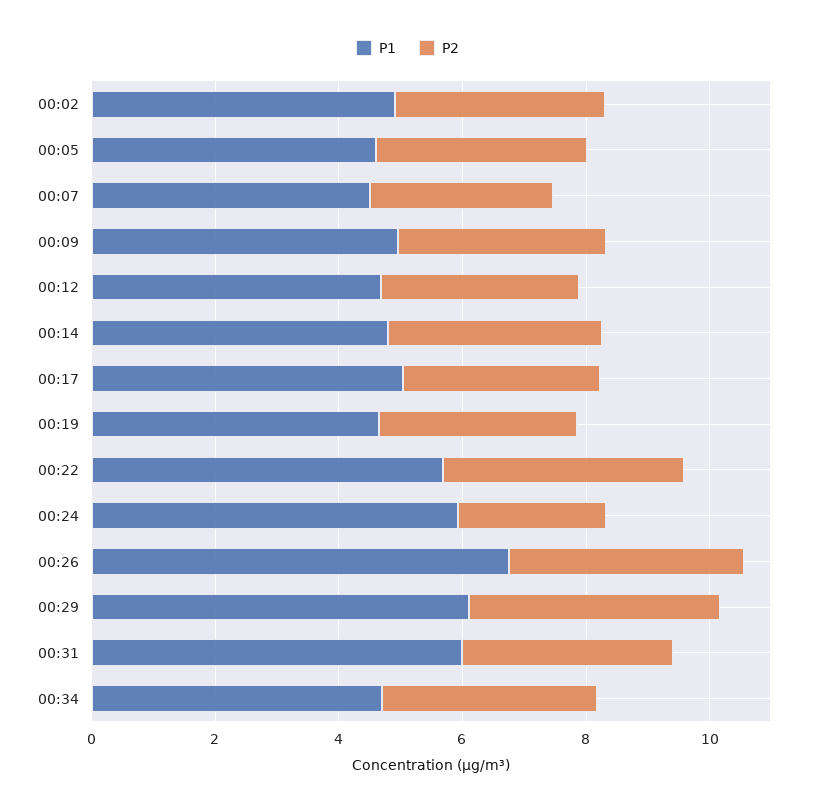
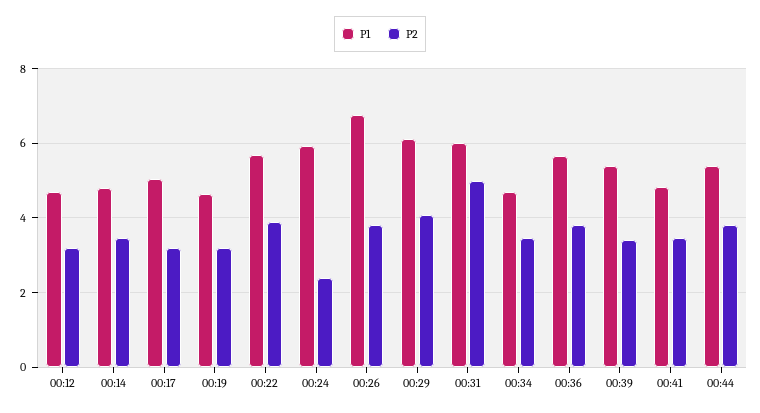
P1, 00:02: 5 -> none
P2, 00:02: 3.5 -> none
P1, 00:05: 4.5 -> none
P2, 00:05: 3.5 -> none
P1, 00:07: 4.5 -> none
P2, 00:07: 3 -> none
P1, 00:09: 5 -> none
P2, 00:09: 3.5 -> none
P2, 00:31: 3.5 -> 5
P1, 00:36: none -> 5.6
P2, 00:36: none -> 3.8
P1, 00:39: none -> 5.4
P2, 00:39: none -> 3.4
P1, 00:41: none -> 4.8
P2, 00:41: none -> 3.4
P1, 00:44: none -> 5.4
P2, 00:44: none -> 3.8

